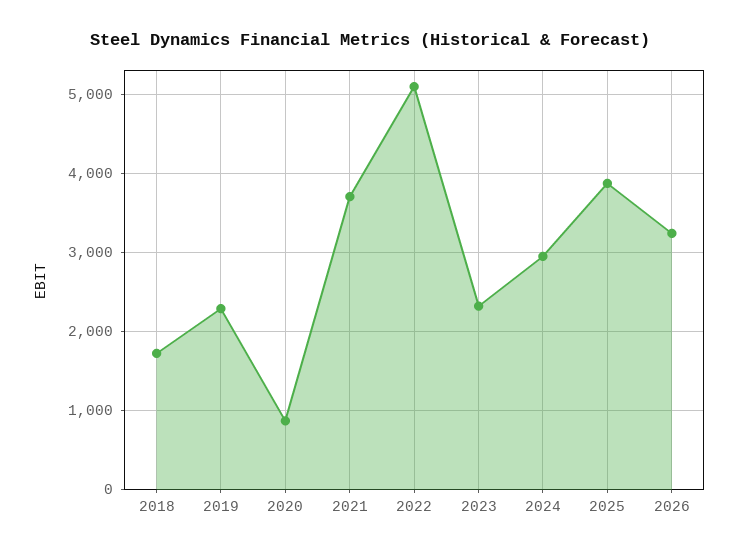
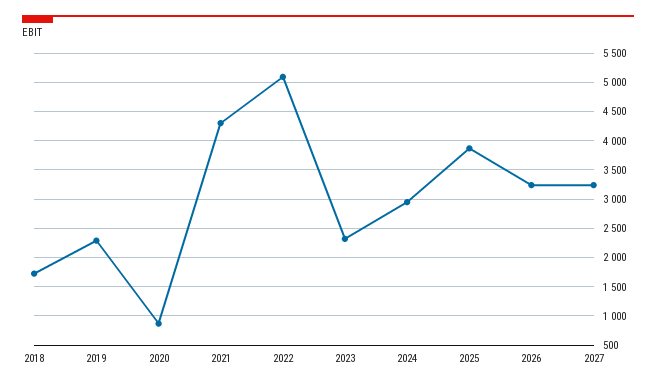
2021: 3700 -> 4250
2027: none -> 3250

